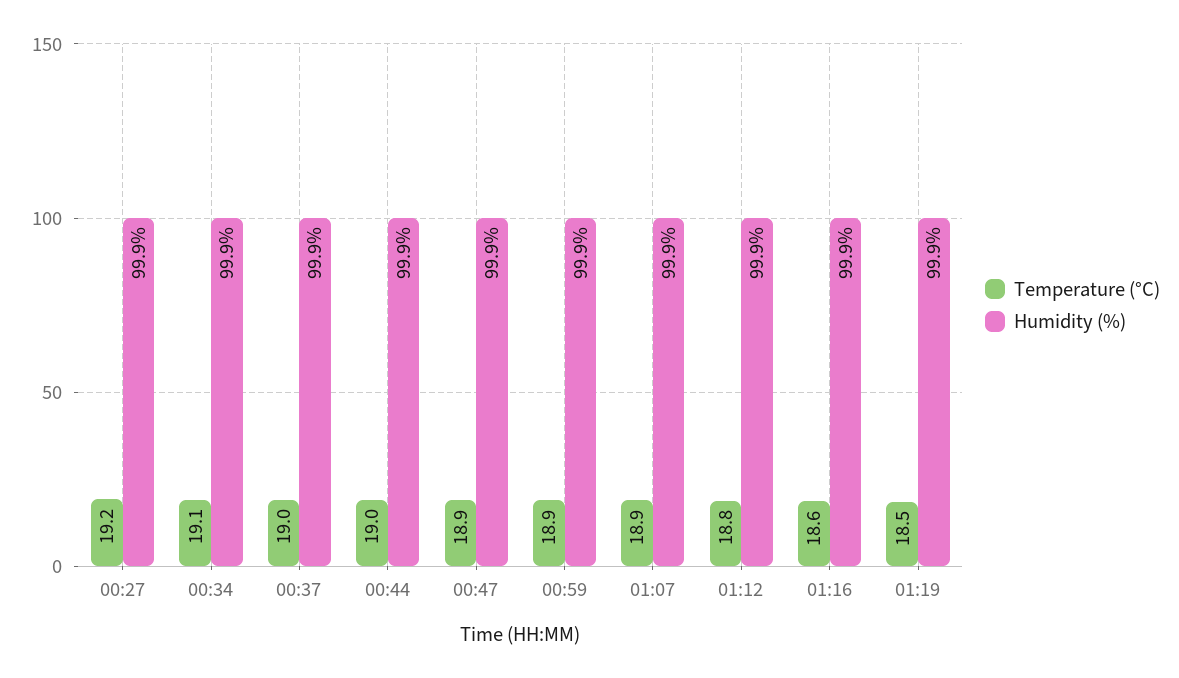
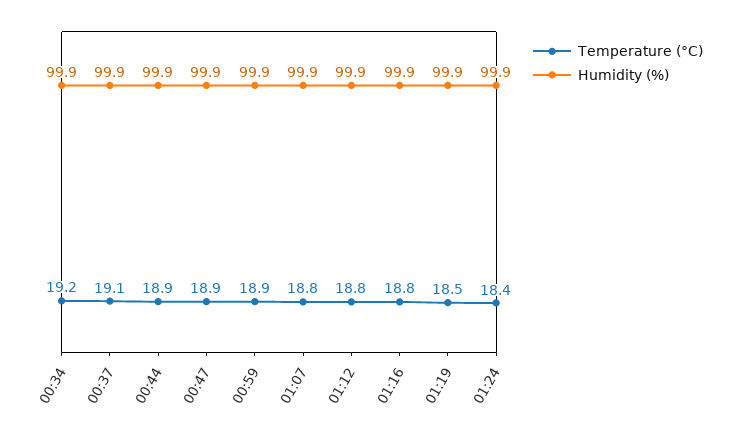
Temperature (°C), 00:27: 19.2 -> none
Humidity (%), 00:27: 99.9 -> none
Temperature (°C), 00:34: 19.1 -> 19.2
Temperature (°C), 00:37: 19 -> 19.1
Temperature (°C), 00:44: 19 -> 18.9
Temperature (°C), 01:07: 18.9 -> 18.8
Temperature (°C), 01:16: 18.6 -> 18.8
Temperature (°C), 01:24: none -> 18.4
Humidity (%), 01:24: none -> 99.9

